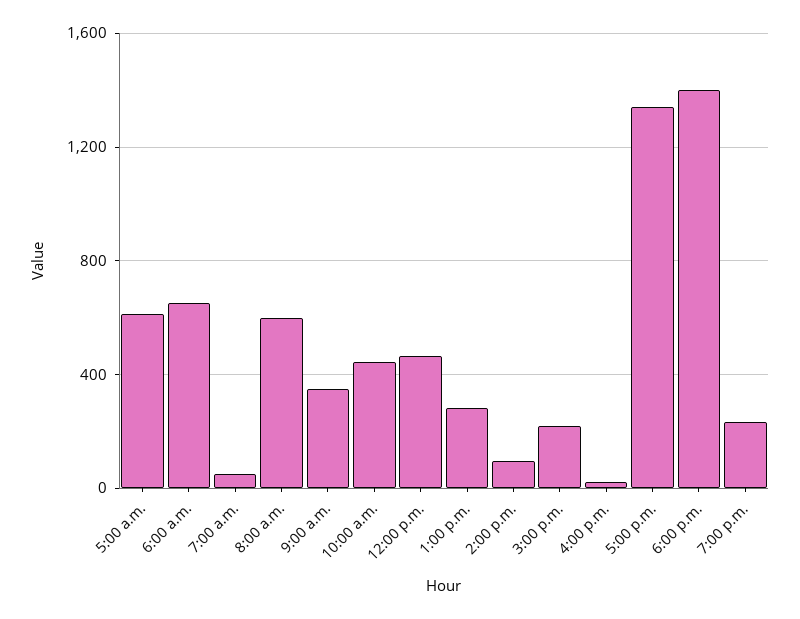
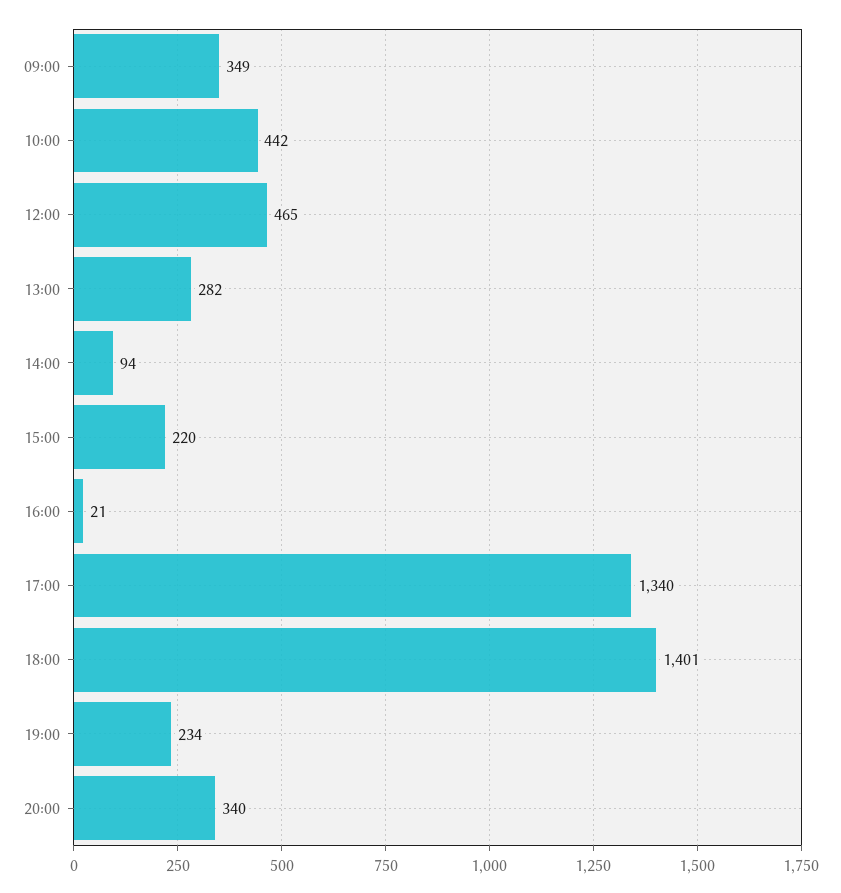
5:00 a.m.: 600 -> none
6:00 a.m.: 650 -> none
7:00 a.m.: 50 -> none
8:00 a.m.: 600 -> none
20:00: none -> 340

